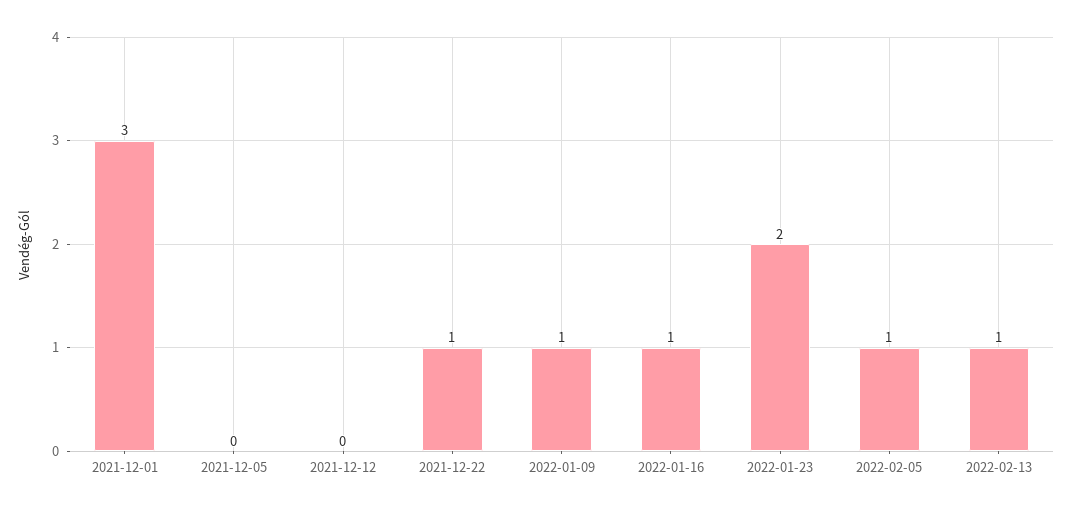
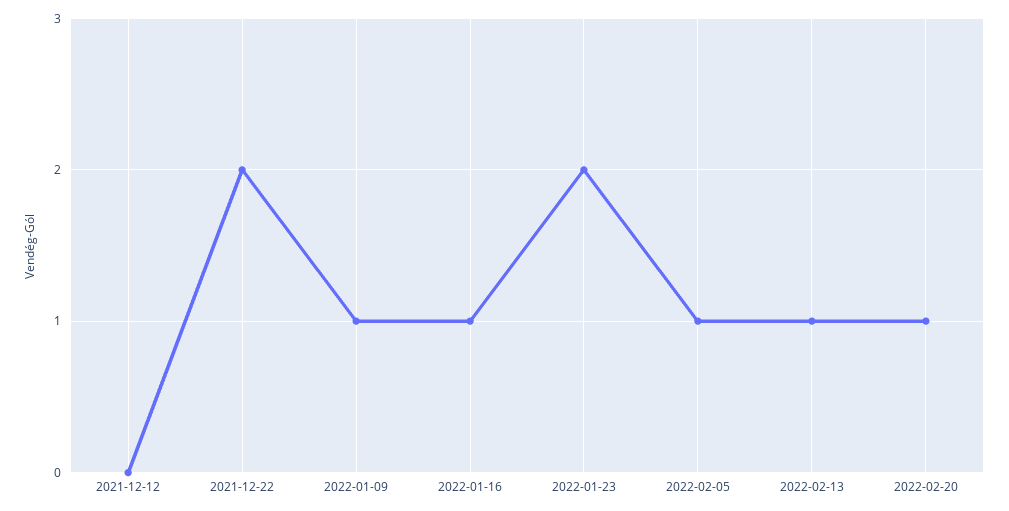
2021-12-01: 3 -> none
2021-12-05: 0 -> none
2021-12-22: 1 -> 2
2022-02-20: none -> 1

